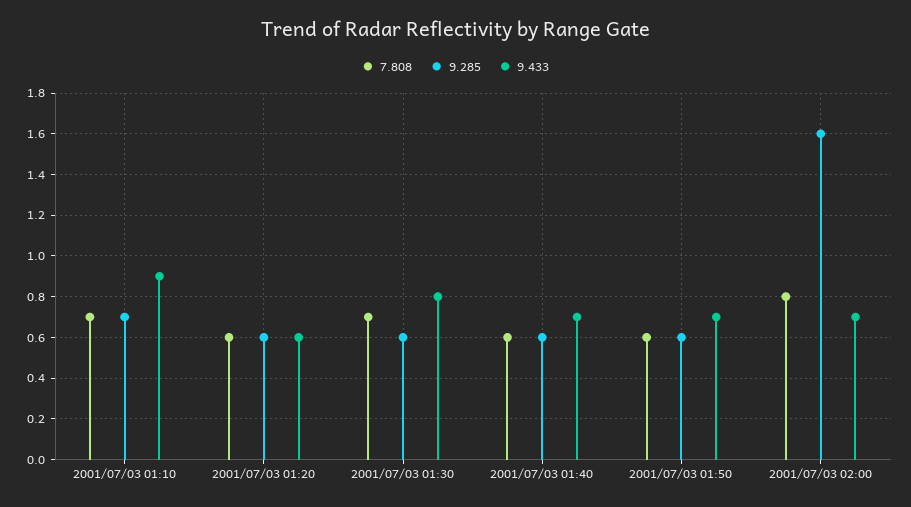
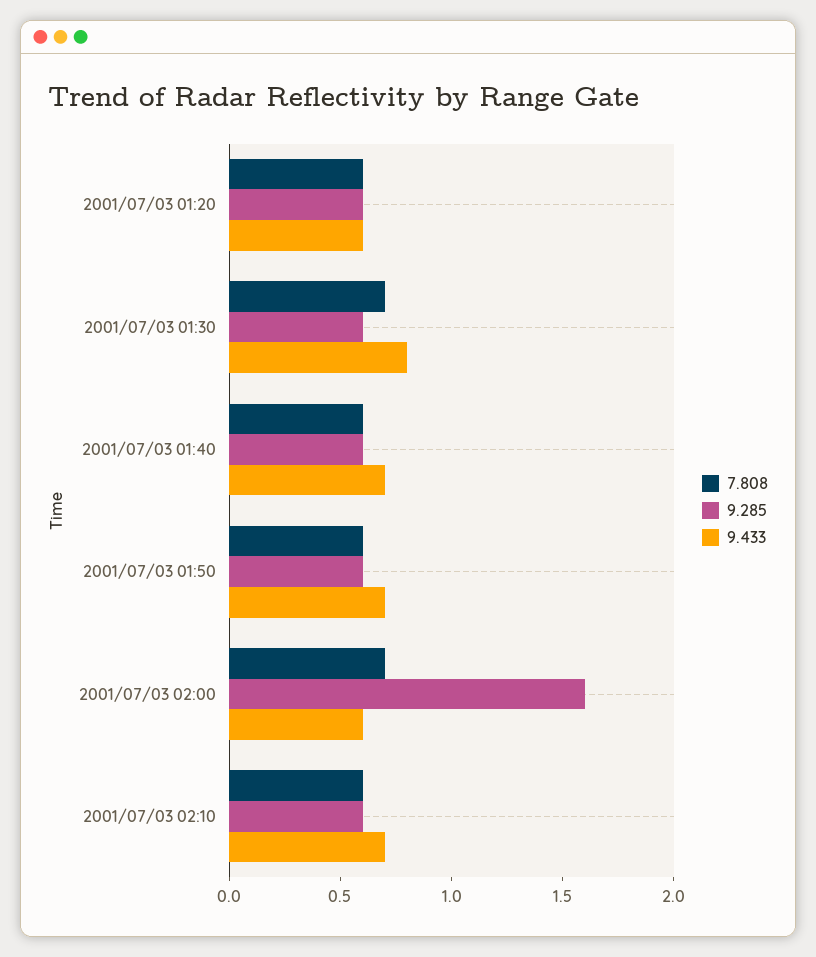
7.808, 2001/07/03 01:10: 0.7 -> none
9.285, 2001/07/03 01:10: 0.7 -> none
9.433, 2001/07/03 01:10: 0.9 -> none
7.808, 2001/07/03 02:00: 0.8 -> 0.7
9.433, 2001/07/03 02:00: 0.7 -> 0.6
7.808, 2001/07/03 02:10: none -> 0.6
9.285, 2001/07/03 02:10: none -> 0.6
9.433, 2001/07/03 02:10: none -> 0.7

